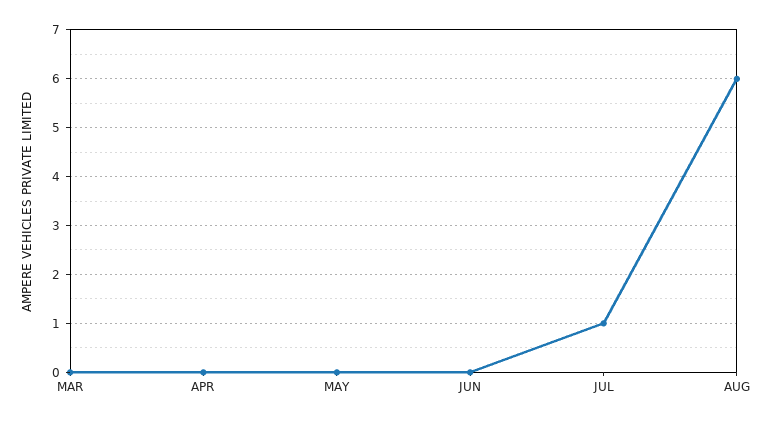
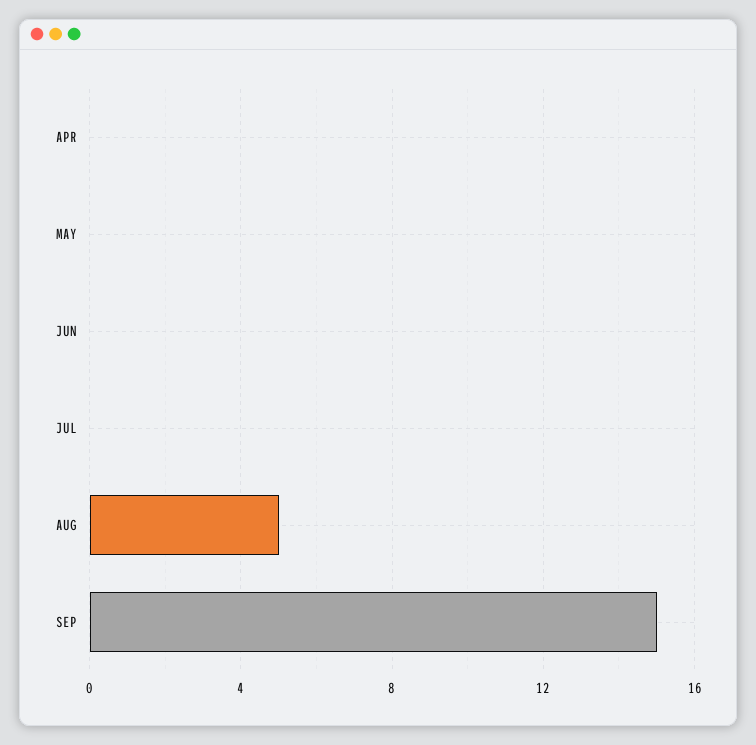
MAR: 0 -> none
JUL: 1 -> 0
AUG: 6 -> 5
SEP: none -> 15

